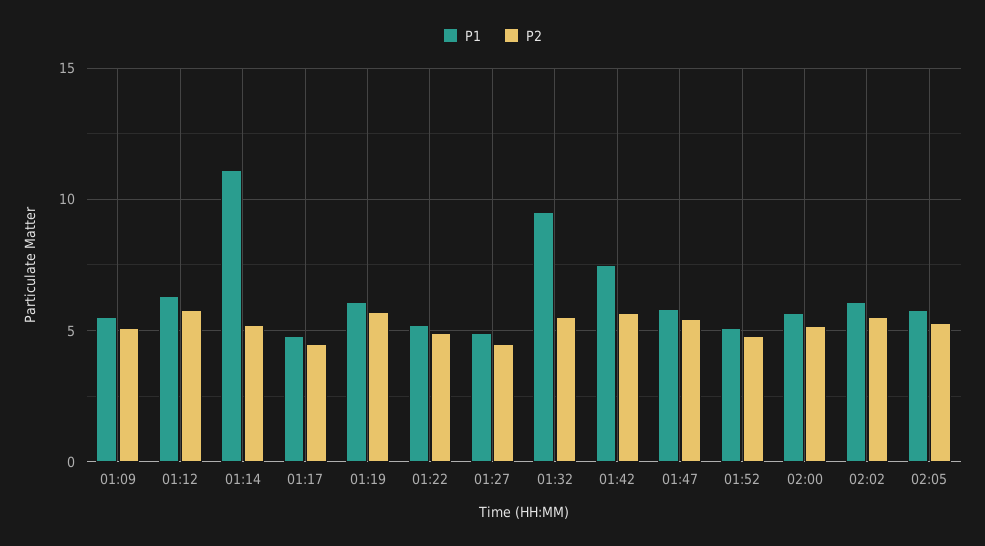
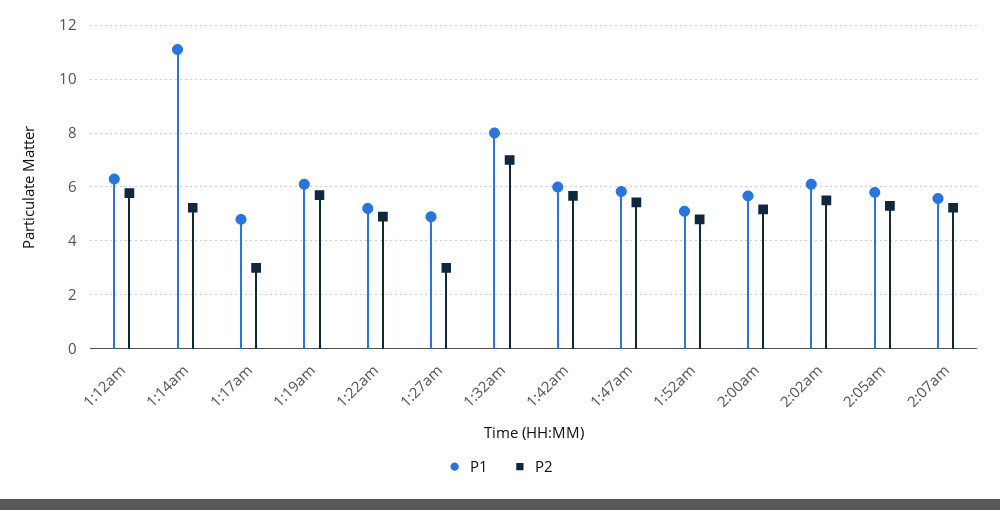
P1, 01:09: 5.5 -> none
P2, 01:09: 5 -> none
P2, 01:17: 4.5 -> 3
P2, 01:27: 4.5 -> 3
P1, 01:32: 9.5 -> 8
P2, 01:32: 5.5 -> 7
P1, 01:42: 7.5 -> 6
P1, 2:07am: none -> 5.5
P2, 2:07am: none -> 5.25

